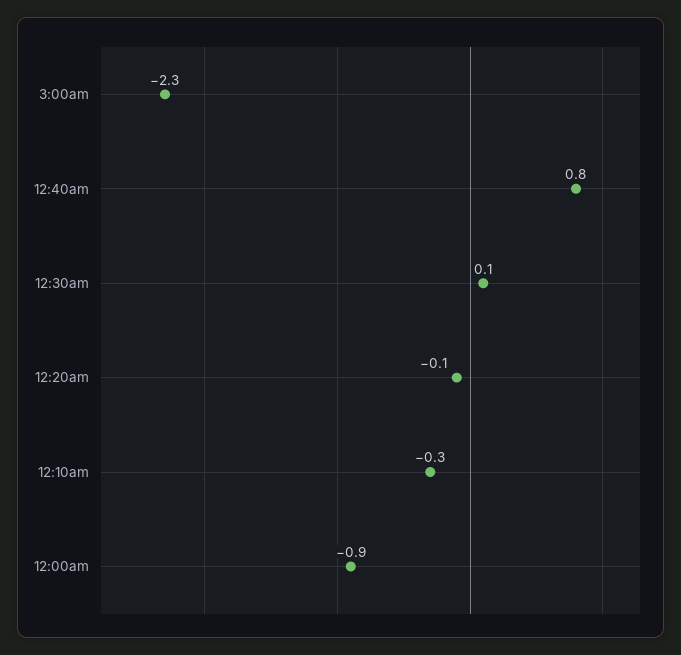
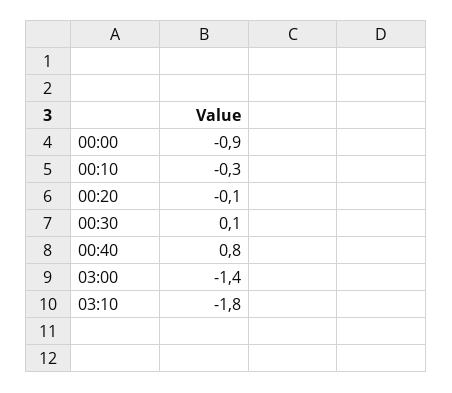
3:00am: -2.3 -> -1.4
03:10: none -> -1.8

